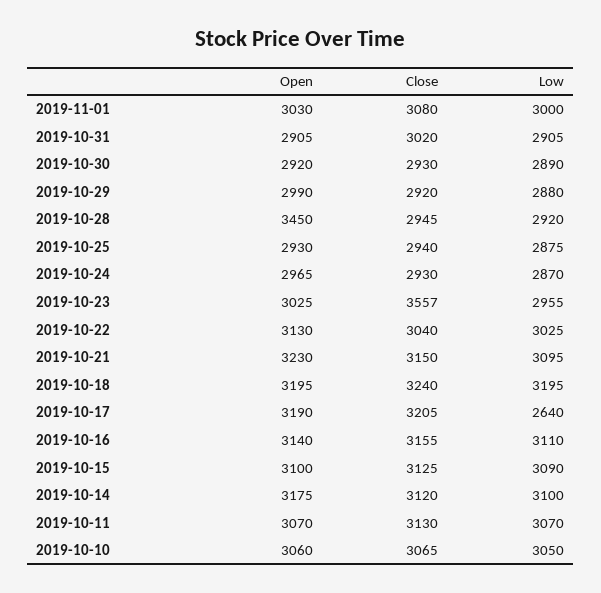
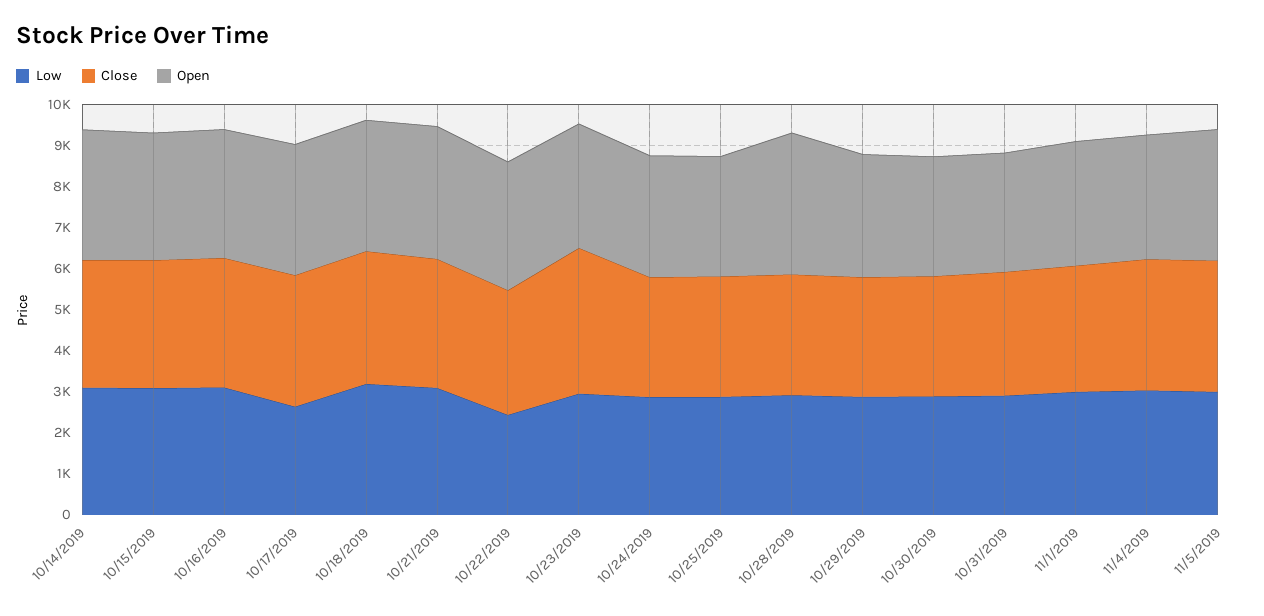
Low, 2019-10-22: 3025 -> 2400
Open, 2019-10-11: 3070 -> none
Close, 2019-10-11: 3130 -> none
Low, 2019-10-11: 3070 -> none
Open, 2019-10-10: 3060 -> none
Close, 2019-10-10: 3065 -> none
Low, 2019-10-10: 3050 -> none
Low, 11/4/2019: none -> 3000
Close, 11/4/2019: none -> 3200
Open, 11/4/2019: none -> 3000
Low, 11/5/2019: none -> 3000
Close, 11/5/2019: none -> 3200
Open, 11/5/2019: none -> 3200

